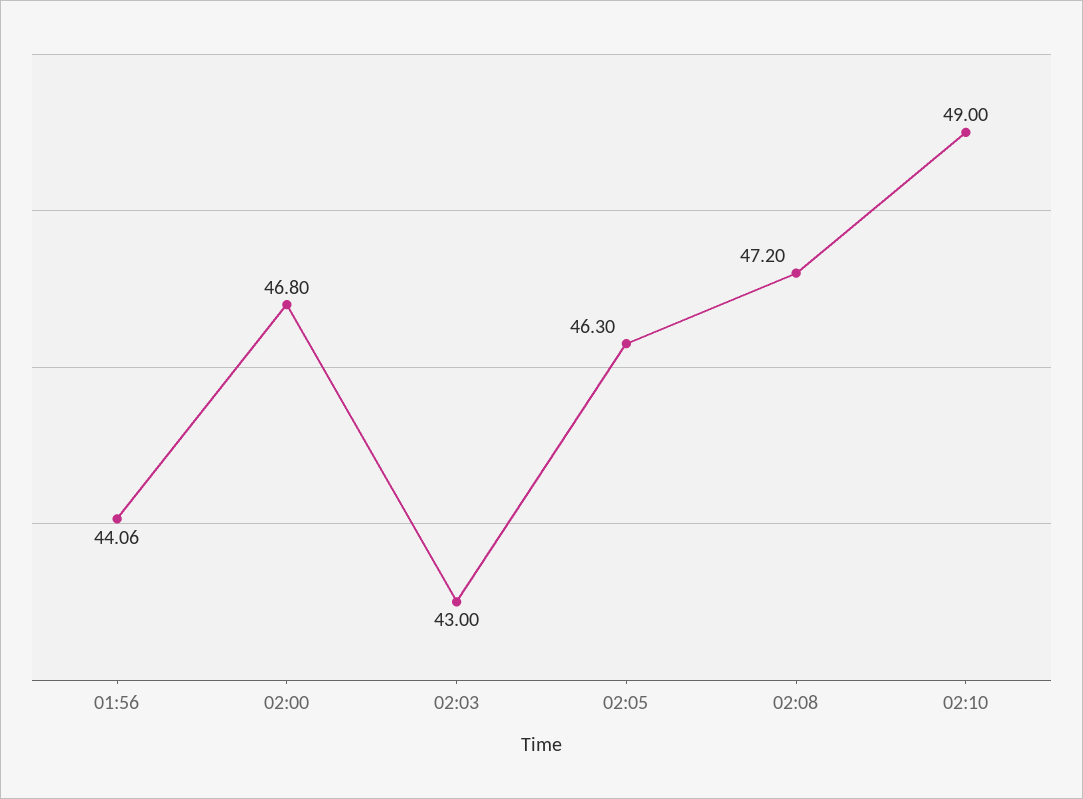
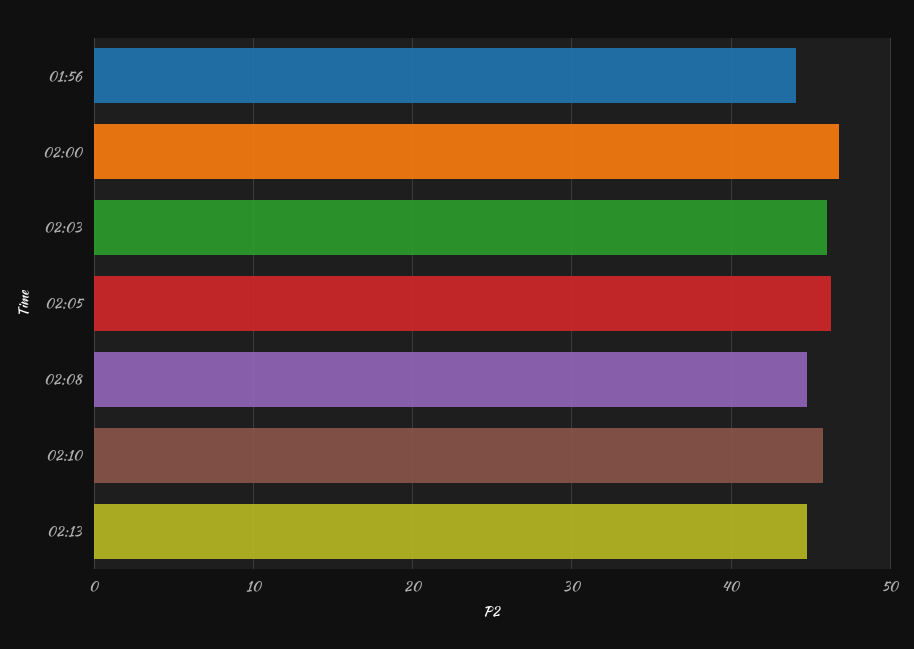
02:03: 43 -> 46
02:08: 47.2 -> 45
02:10: 49 -> 46
02:13: none -> 45

